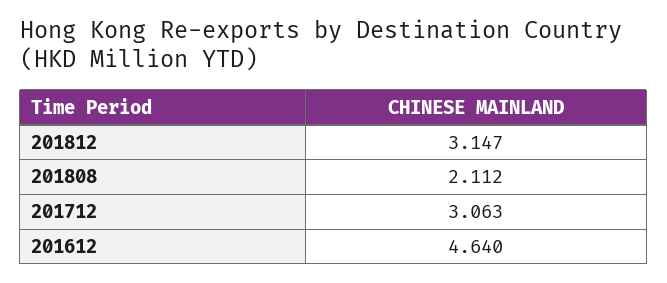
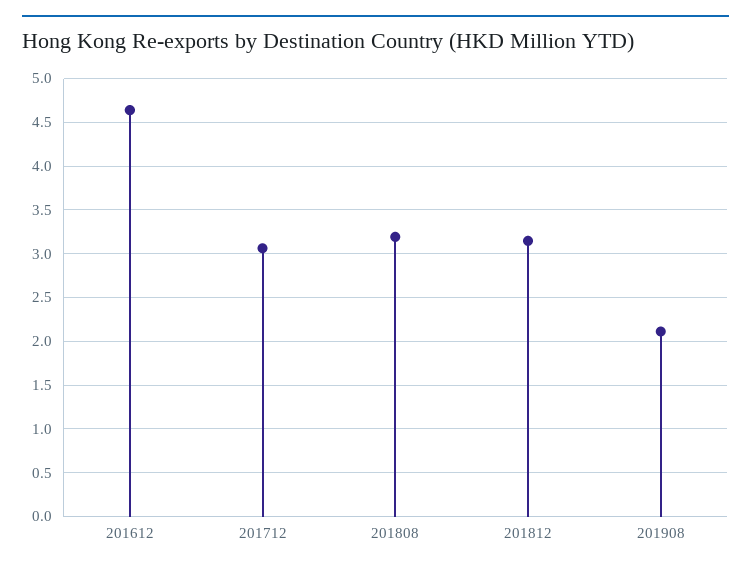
201808: 2.112 -> 3.2
201908: none -> 2.1

